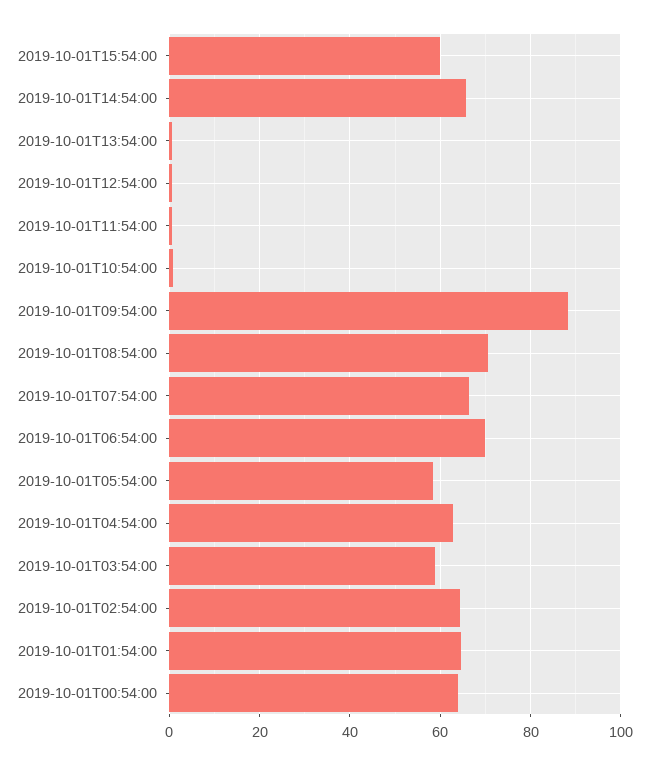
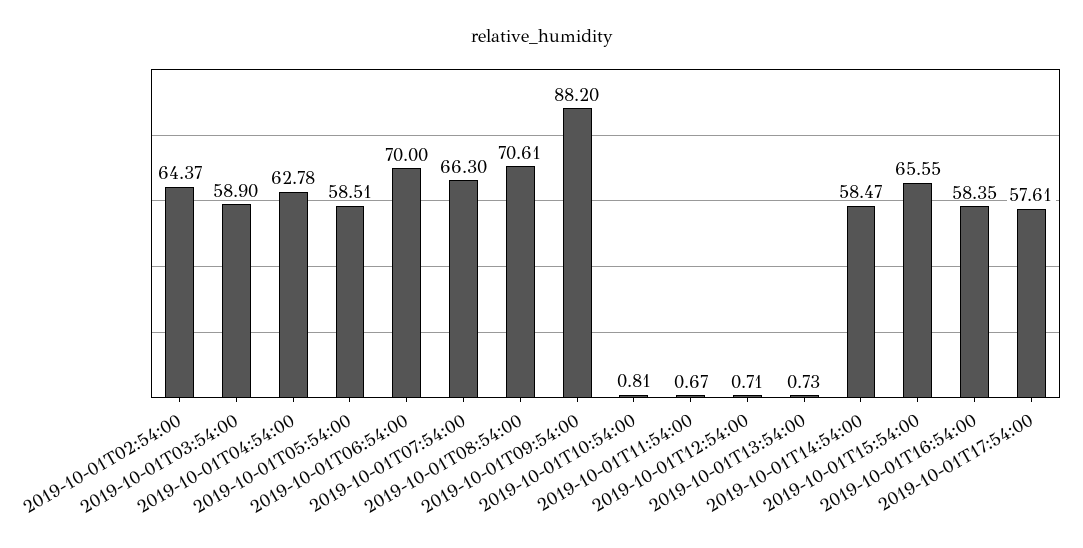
2019-10-01T15:54:00: 60 -> 65.55
2019-10-01T14:54:00: 66 -> 58.47
2019-10-01T01:54:00: 64 -> none
2019-10-01T00:54:00: 64 -> none
2019-10-01T16:54:00: none -> 58.35
2019-10-01T17:54:00: none -> 57.61

